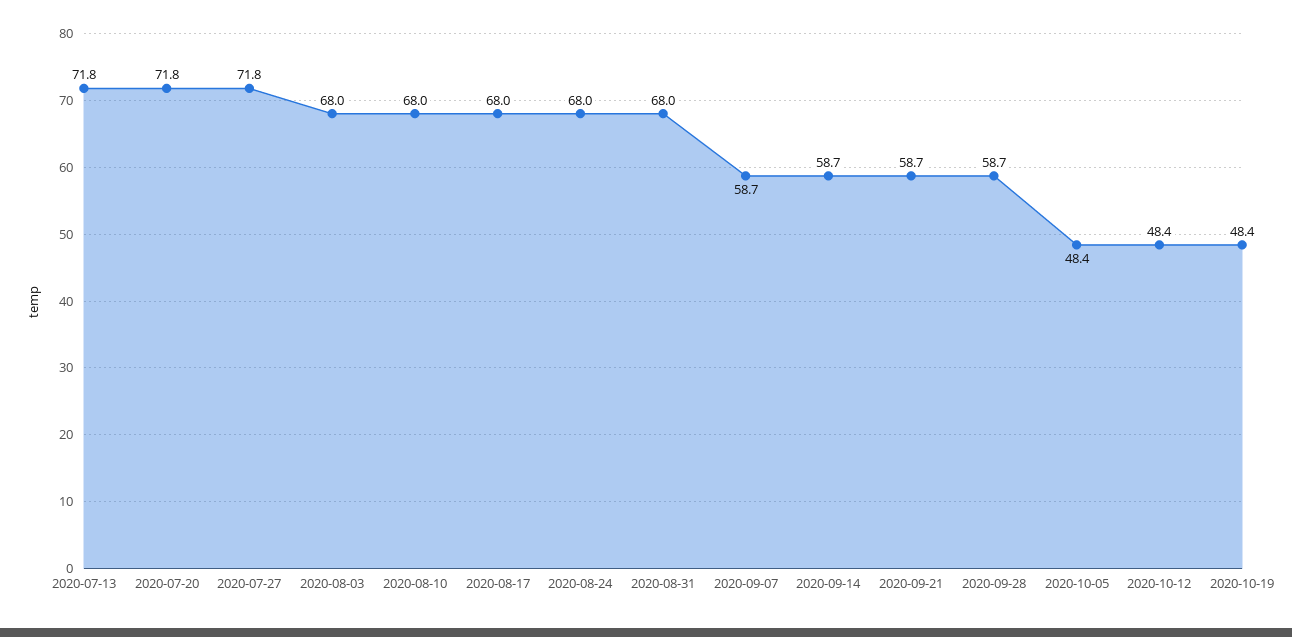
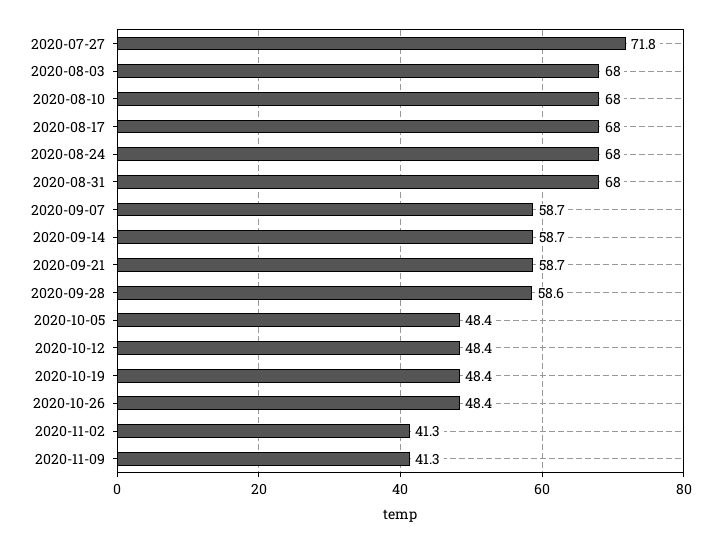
2020-07-13: 71.8 -> none
2020-07-20: 71.8 -> none
2020-09-28: 58.7 -> 58.6
2020-10-26: none -> 48.4
2020-11-02: none -> 41.3
2020-11-09: none -> 41.3

